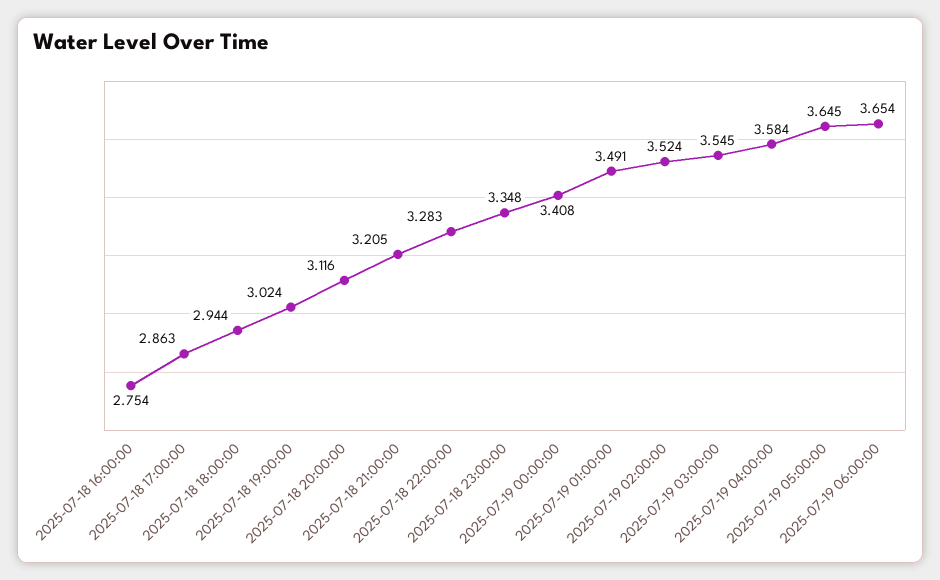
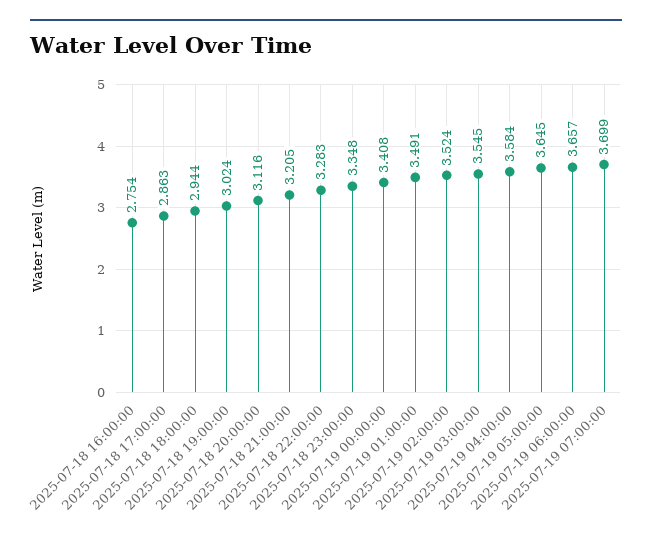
2025-07-19 06:00:00: 3.654 -> 3.657
2025-07-19 07:00:00: none -> 3.699

